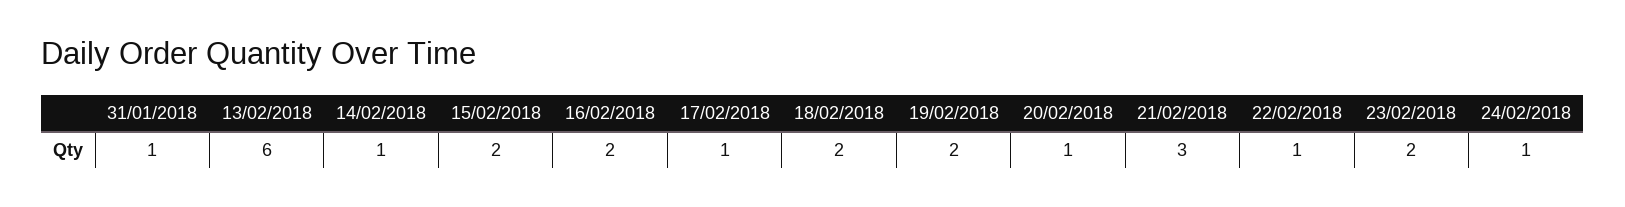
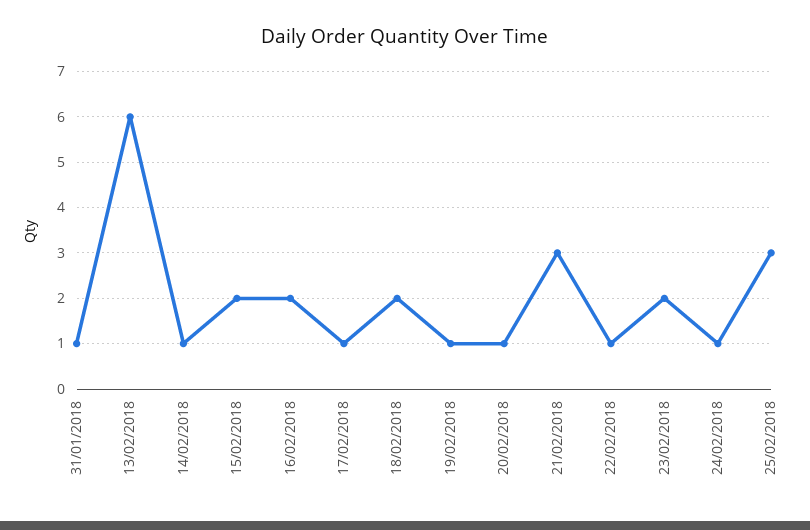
19/02/2018: 2 -> 1
25/02/2018: none -> 3

